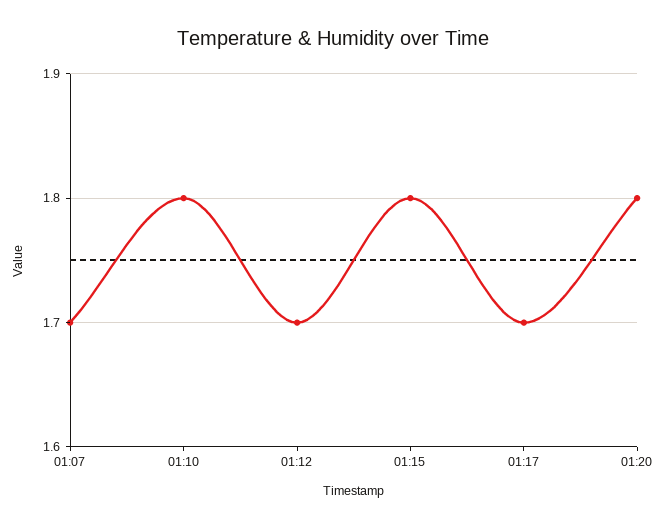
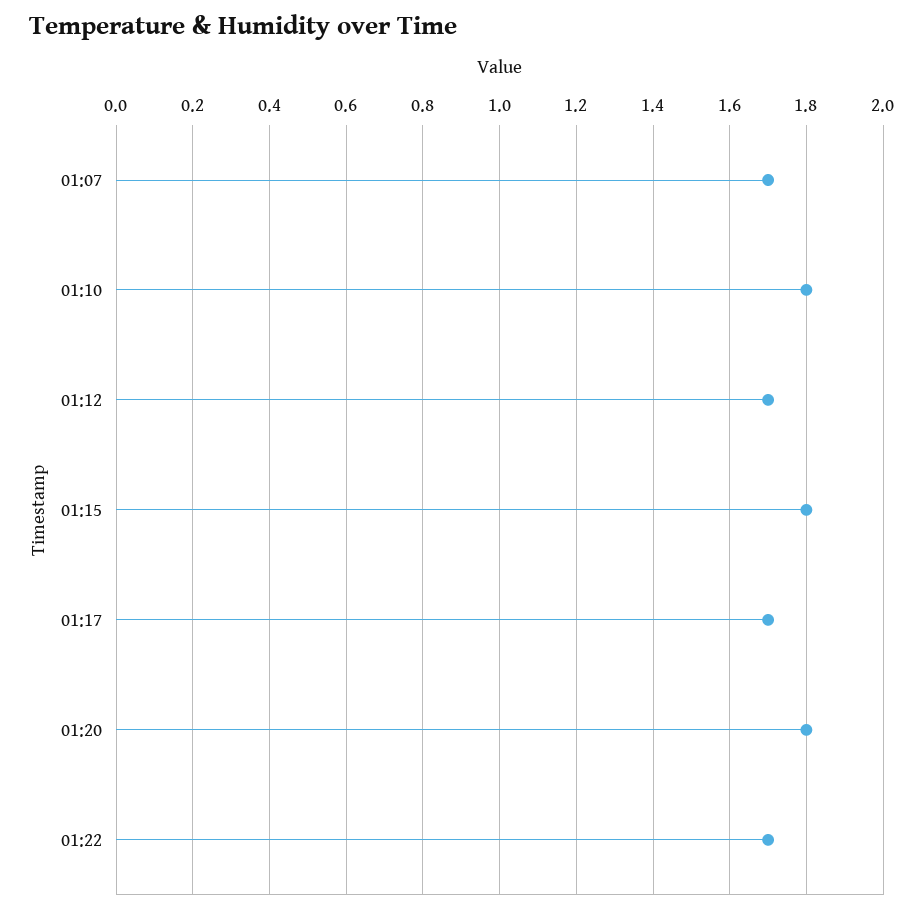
01:22: none -> 1.7

